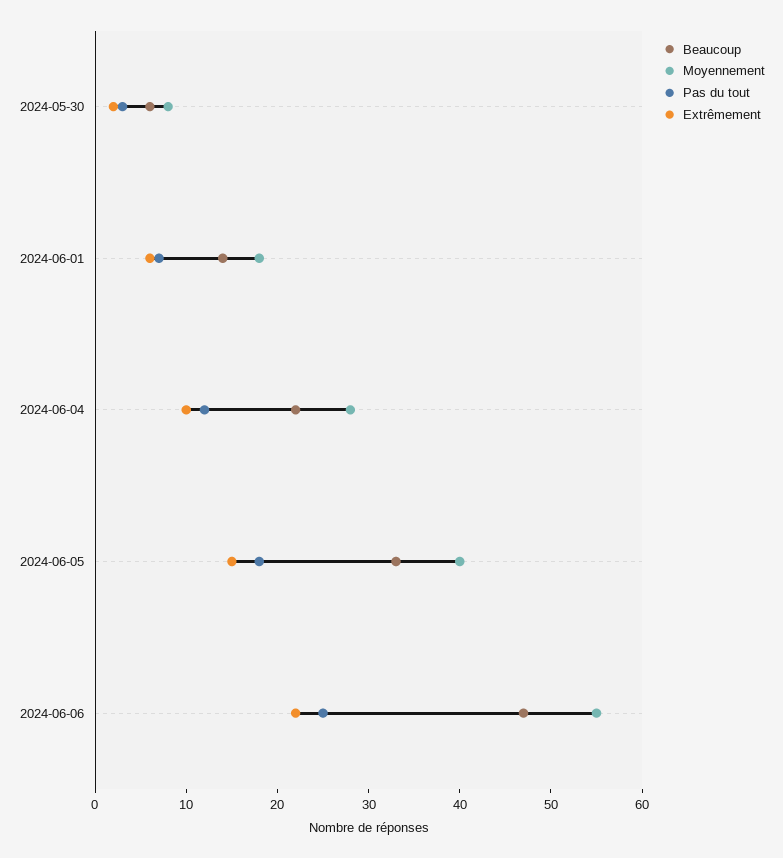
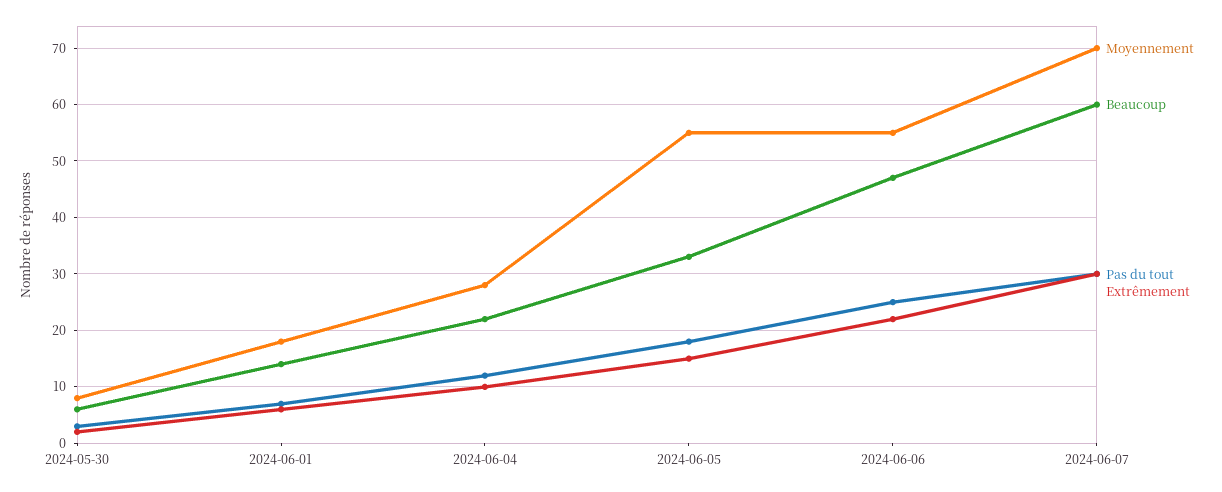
Moyennement, 2024-06-05: 40 -> 55
Moyennement, 2024-06-07: none -> 70
Beaucoup, 2024-06-07: none -> 60
Pas du tout, 2024-06-07: none -> 30
Extrêmement, 2024-06-07: none -> 30

